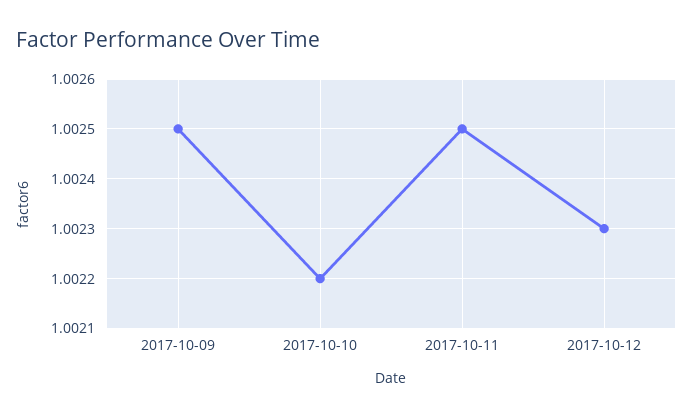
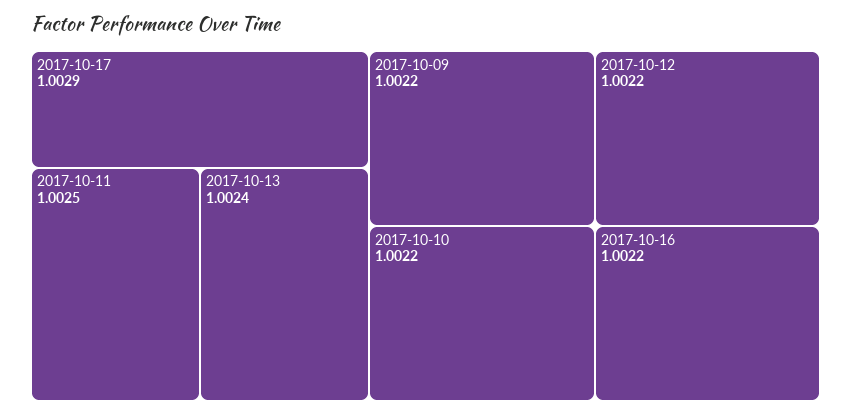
2017-10-09: 1.0025 -> 1.0022
2017-10-12: 1.0023 -> 1.0022
2017-10-17: none -> 1.0029
2017-10-13: none -> 1.0024
2017-10-16: none -> 1.0022

